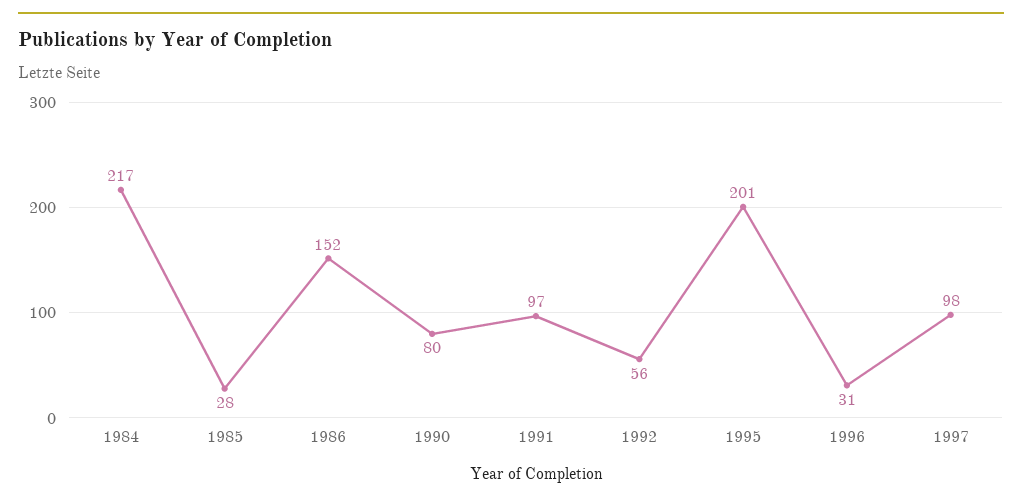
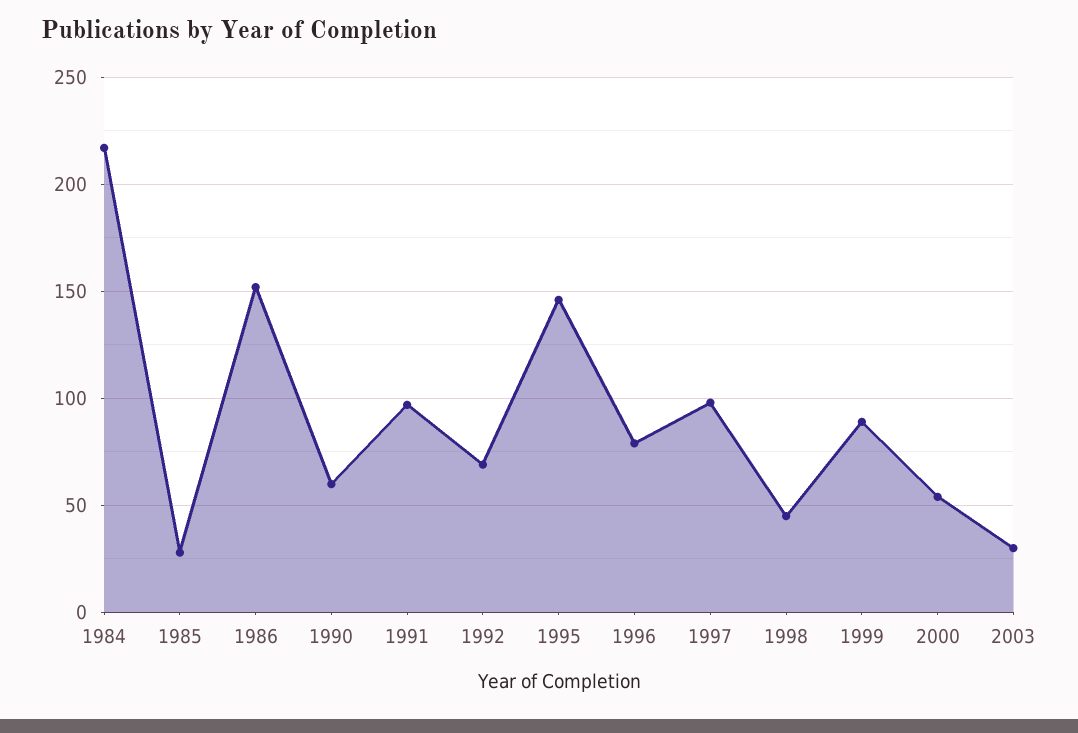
1990: 80 -> 60
1992: 56 -> 70
1995: 201 -> 145
1996: 31 -> 80
1998: none -> 45
1999: none -> 90
2000: none -> 55
2003: none -> 30

